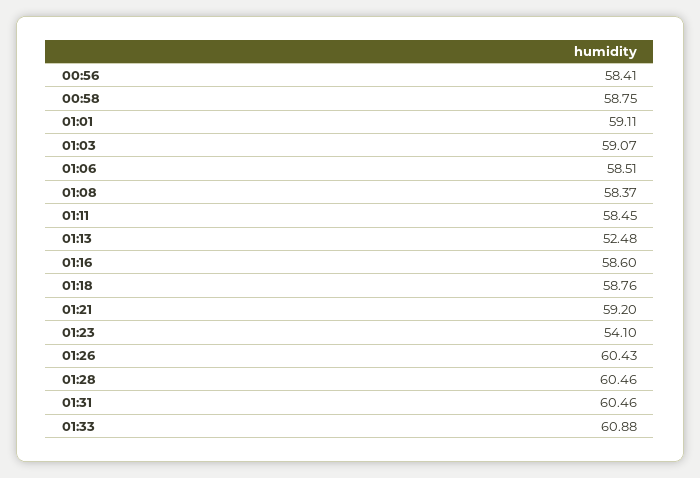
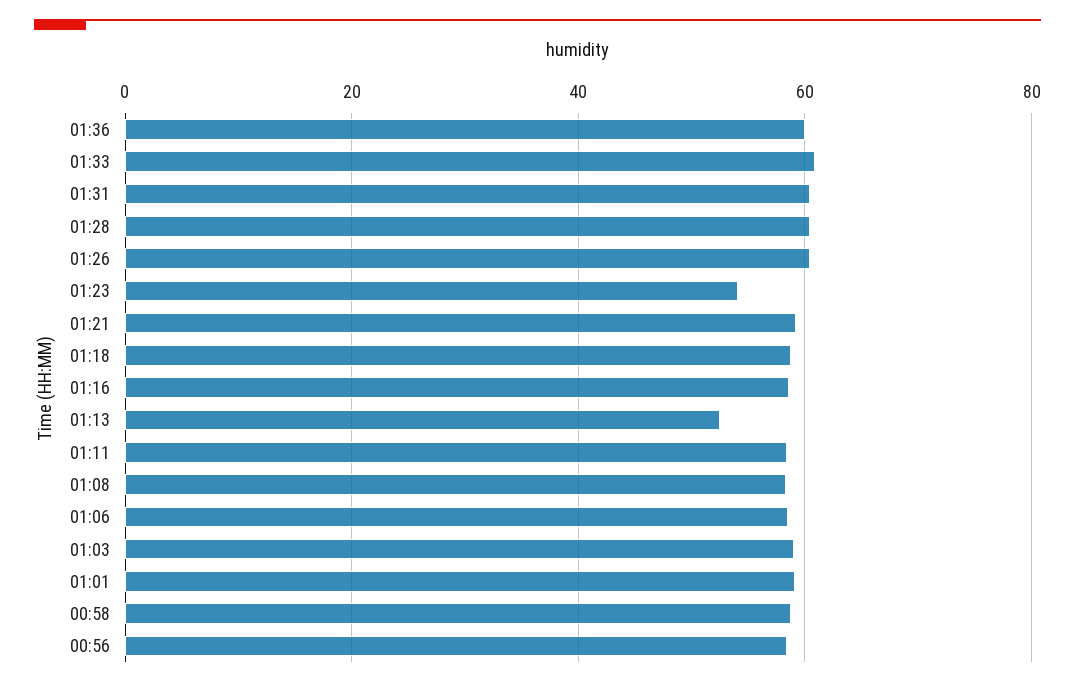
01:36: none -> 60

